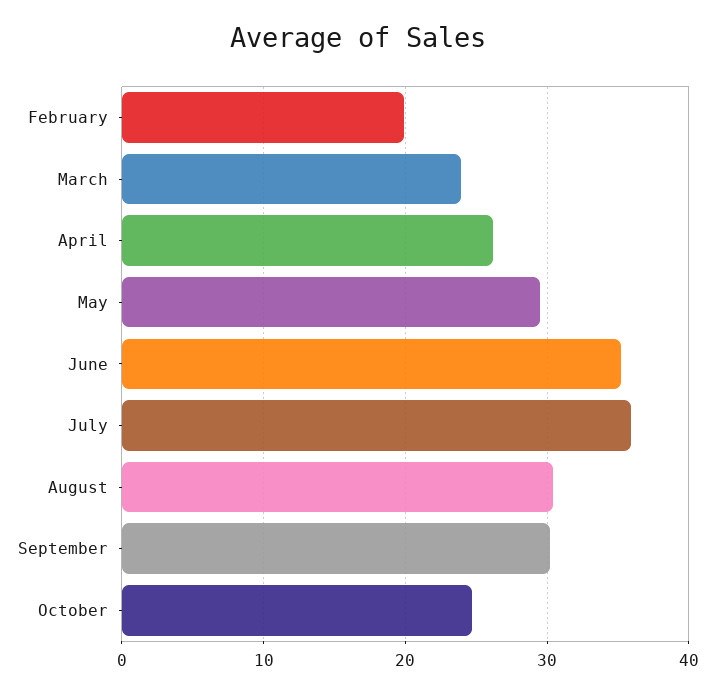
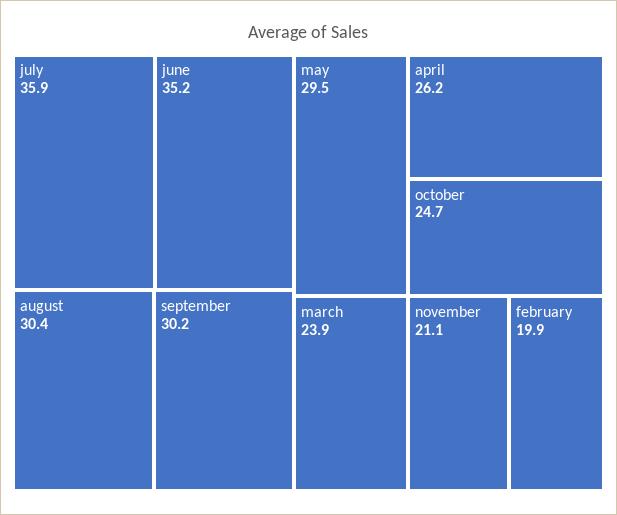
november: none -> 21.1

